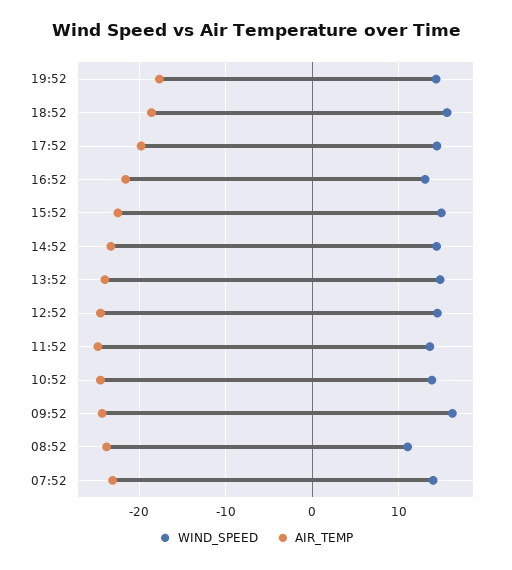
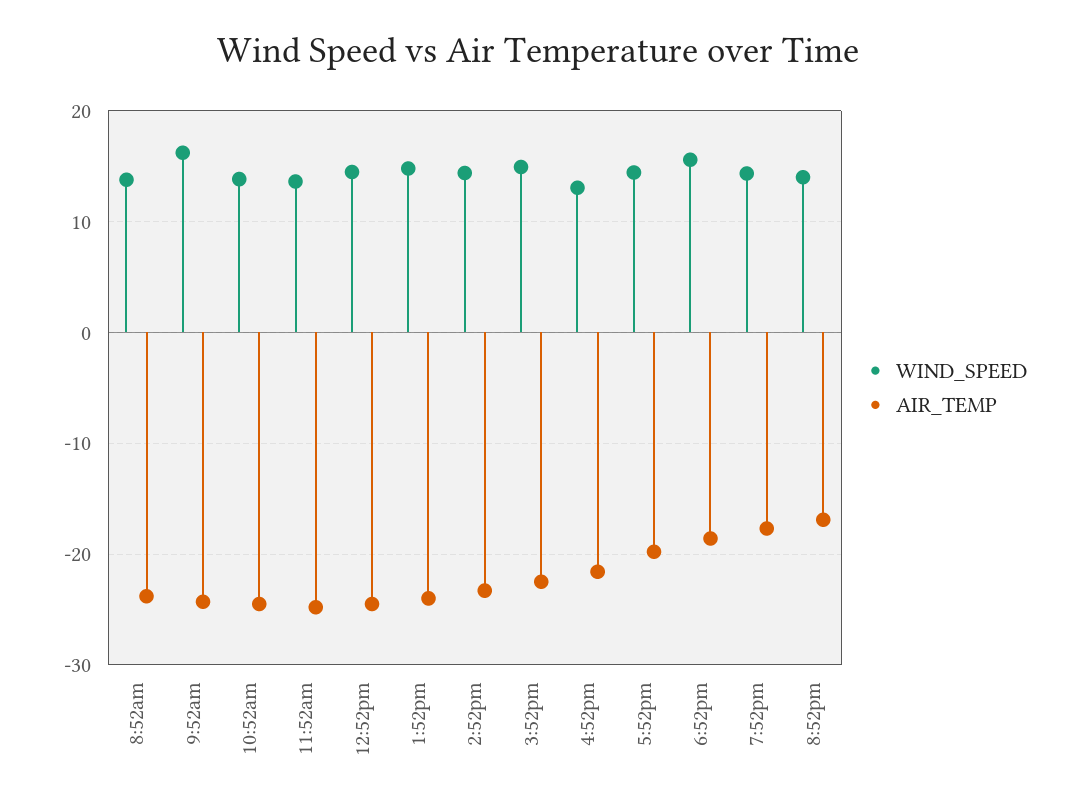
WIND_SPEED, 08:52: 11 -> 14
WIND_SPEED, 07:52: 14 -> none
AIR_TEMP, 07:52: -23 -> none
WIND_SPEED, 8:52pm: none -> 14
AIR_TEMP, 8:52pm: none -> -17

